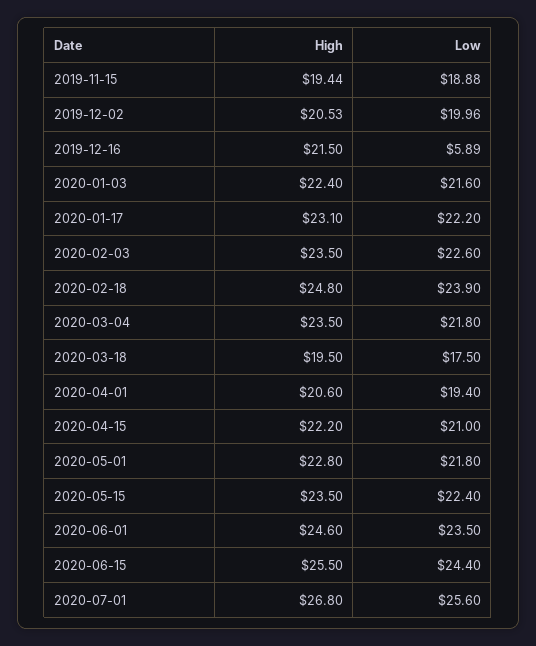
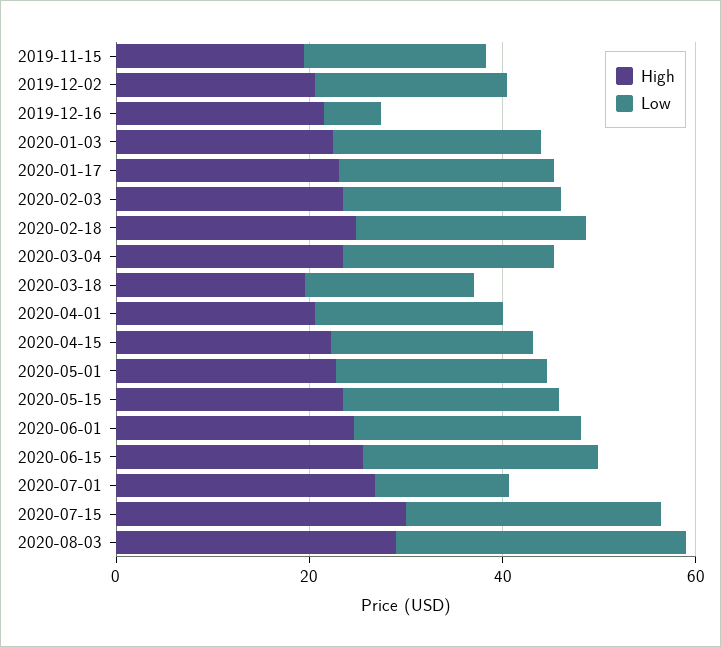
Low, 2020-07-01: 25.6 -> 15
High, 2020-07-15: none -> 30
Low, 2020-07-15: none -> 25
High, 2020-08-03: none -> 30
Low, 2020-08-03: none -> 30

